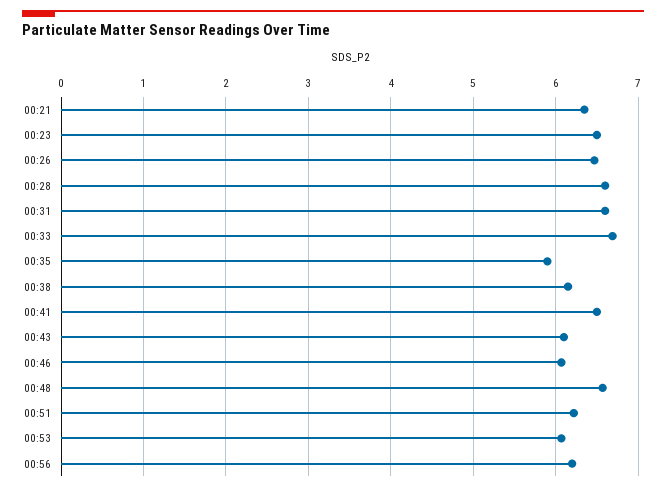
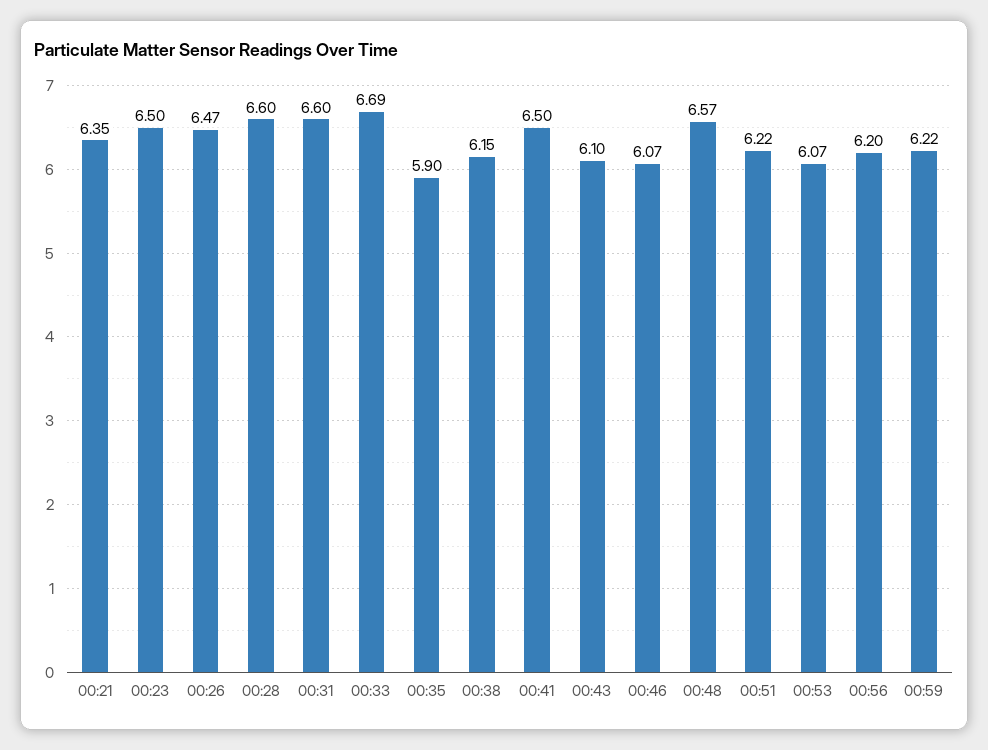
00:59: none -> 6.22

